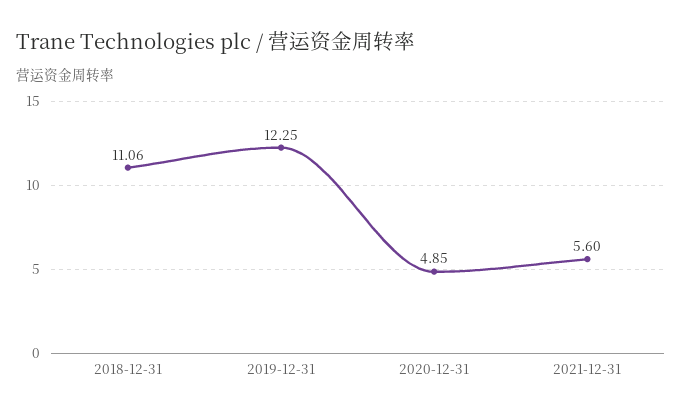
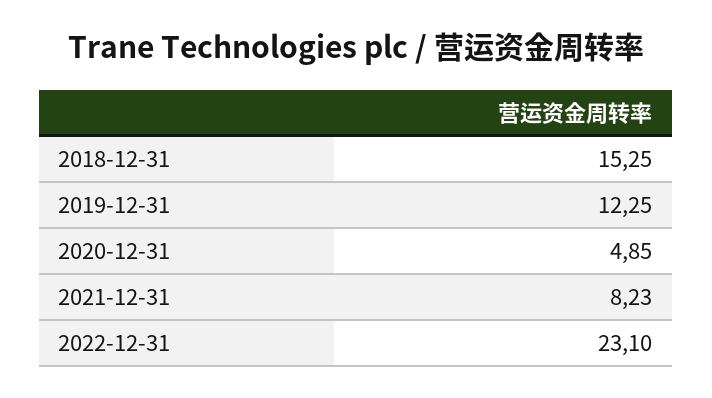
2018-12-31: 11.06 -> 15.25
2021-12-31: 5.6 -> 8.23
2022-12-31: none -> 23.1

